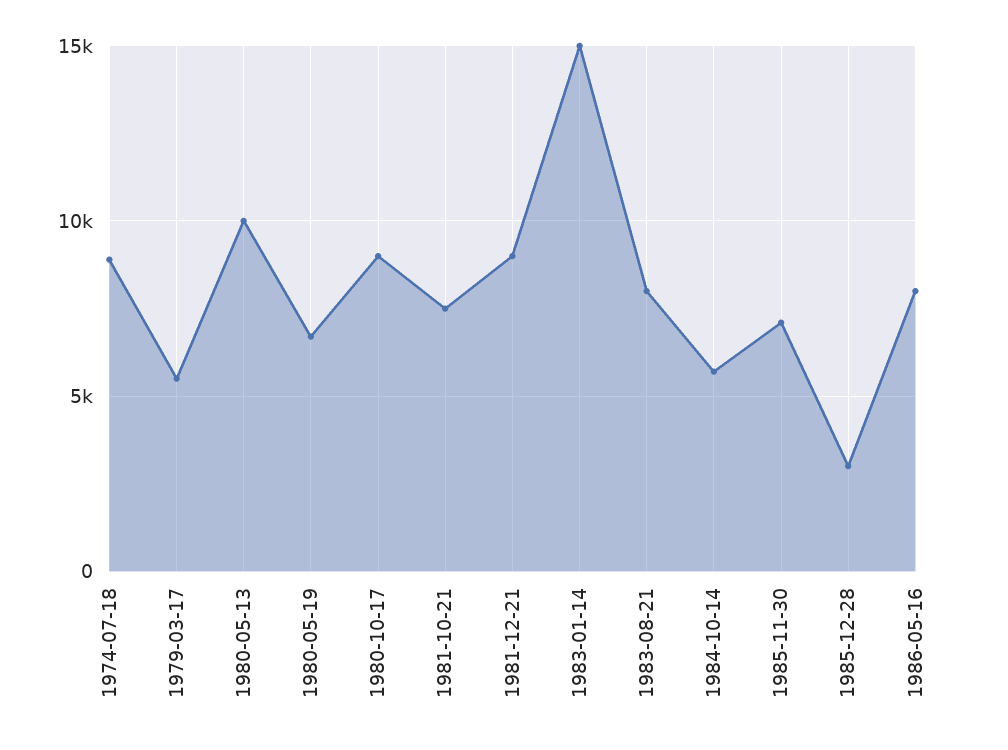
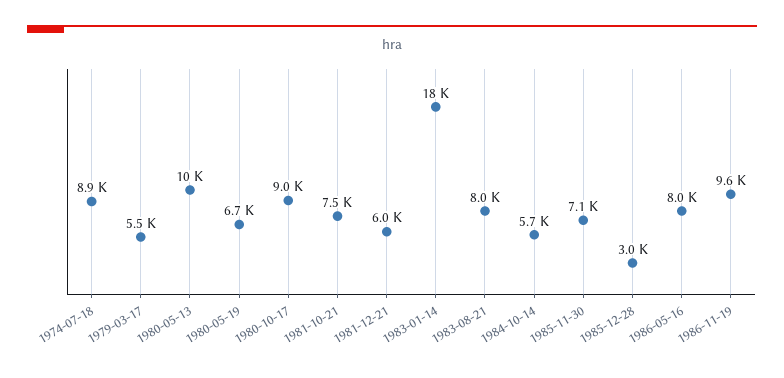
1981-12-21: 9000 -> 6000
1983-01-14: 15000 -> 18000
1986-11-19: none -> 9600

